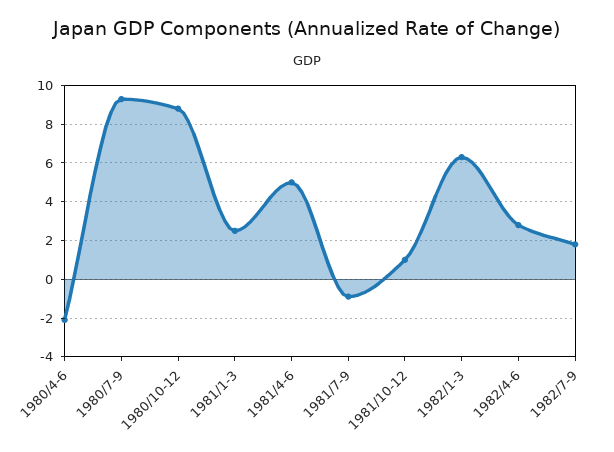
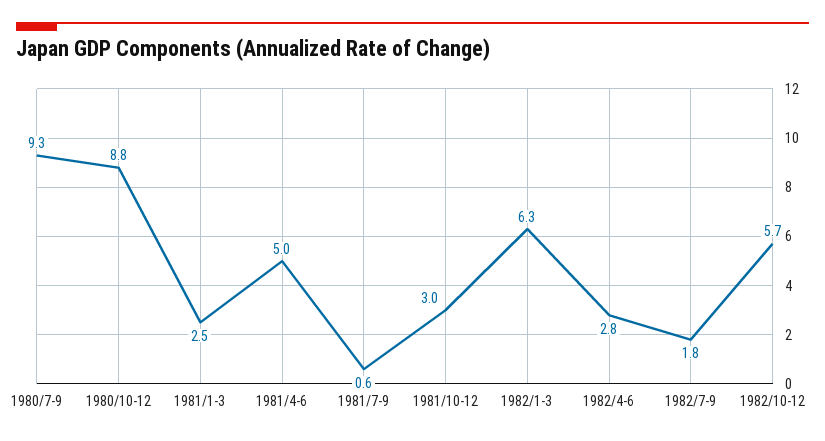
1980/4-6: -2 -> none
1981/7-9: -1 -> 0.6
1981/10-12: 1 -> 3
1982/10-12: none -> 5.7

